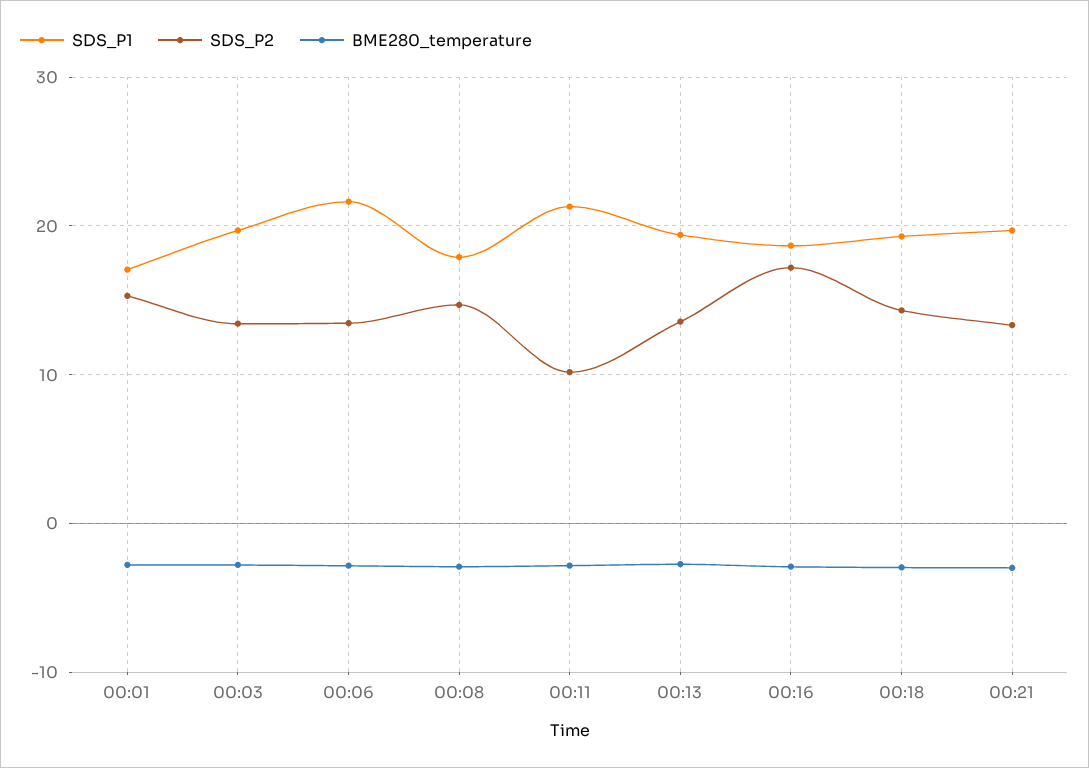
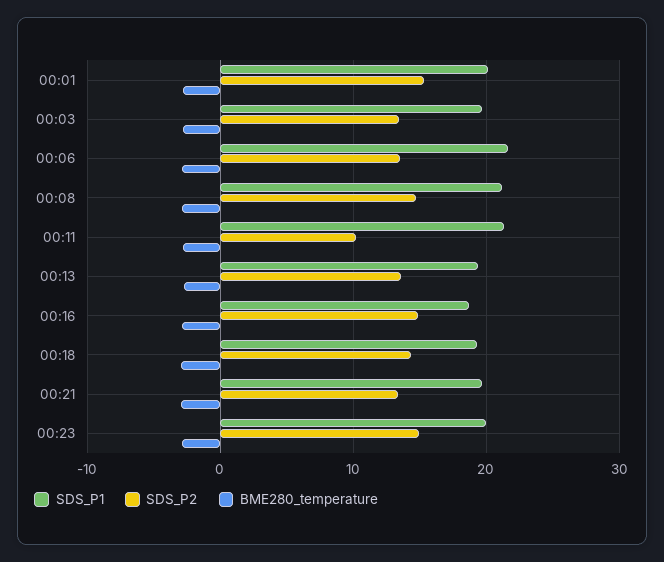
SDS_P1, 00:01: 17 -> 20
SDS_P1, 00:08: 18 -> 21
SDS_P2, 00:16: 17 -> 15
SDS_P1, 00:23: none -> 20
SDS_P2, 00:23: none -> 15
BME280_temperature, 00:23: none -> -3

